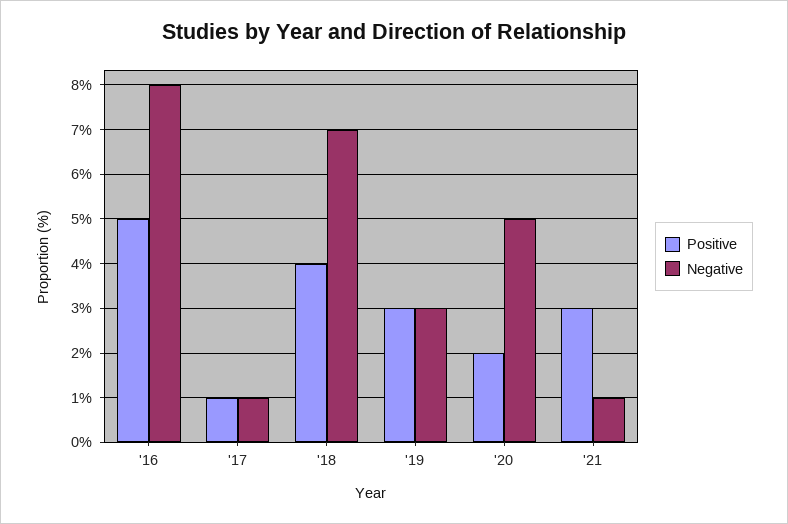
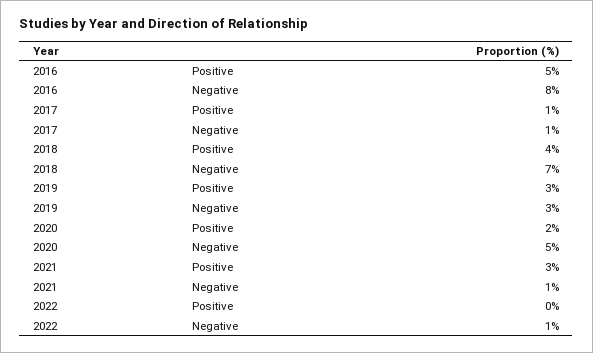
Positive, 2022: none -> 0
Negative, 2022: none -> 1

